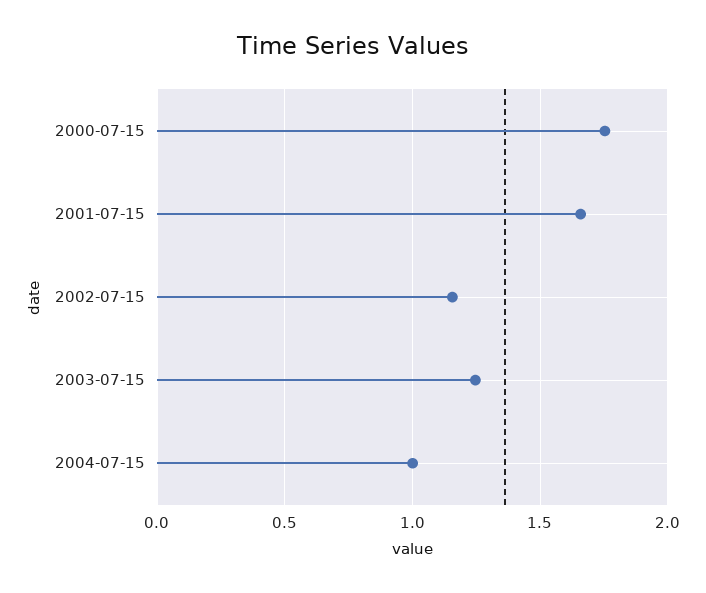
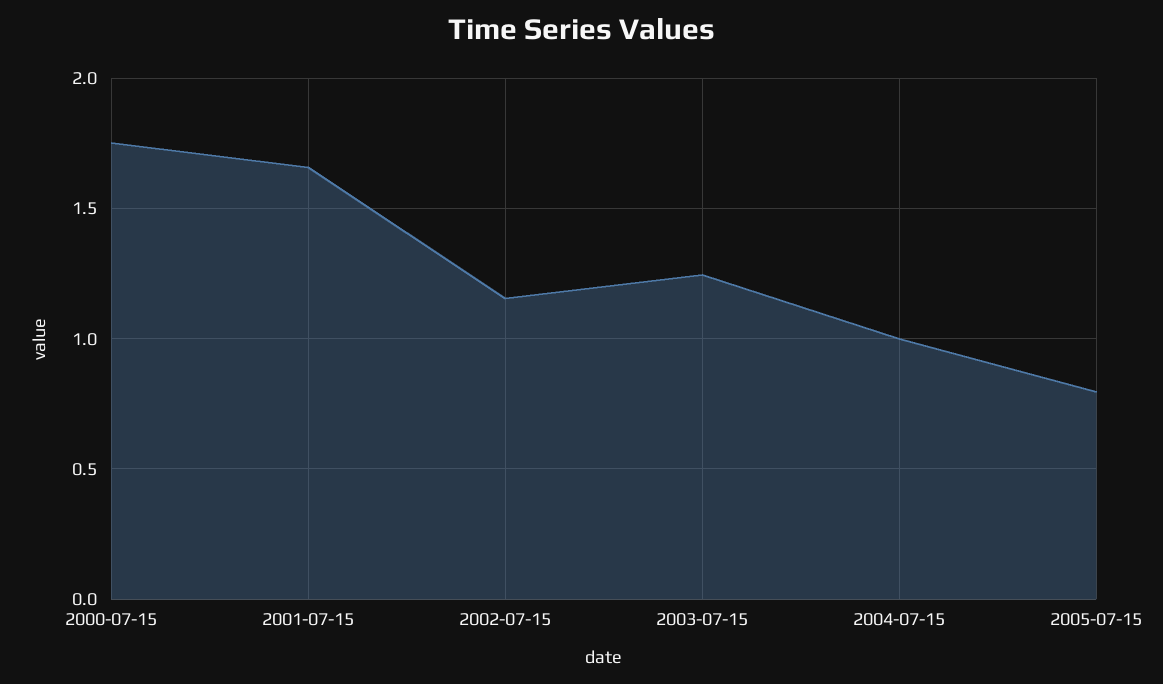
2005-07-15: none -> 0.8

